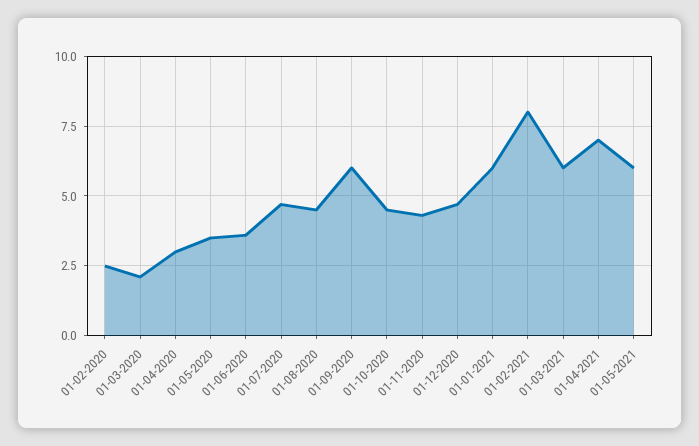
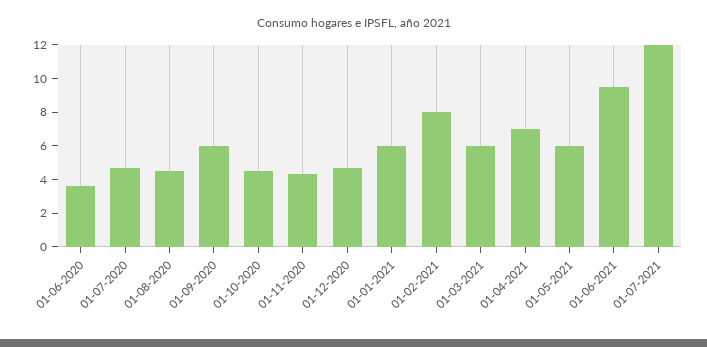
01-02-2020: 2.5 -> none
01-03-2020: 2 -> none
01-04-2020: 3 -> none
01-05-2020: 3.5 -> none
01-06-2021: none -> 9.5
01-07-2021: none -> 12

